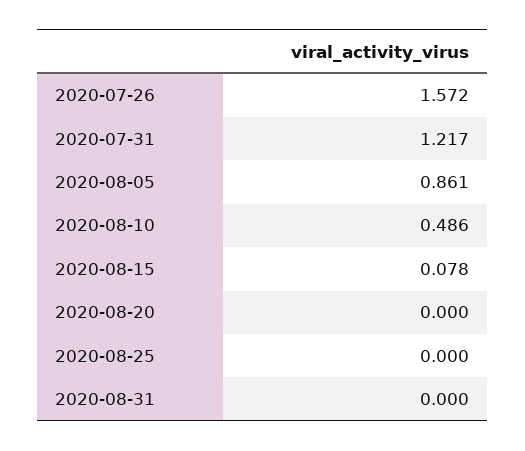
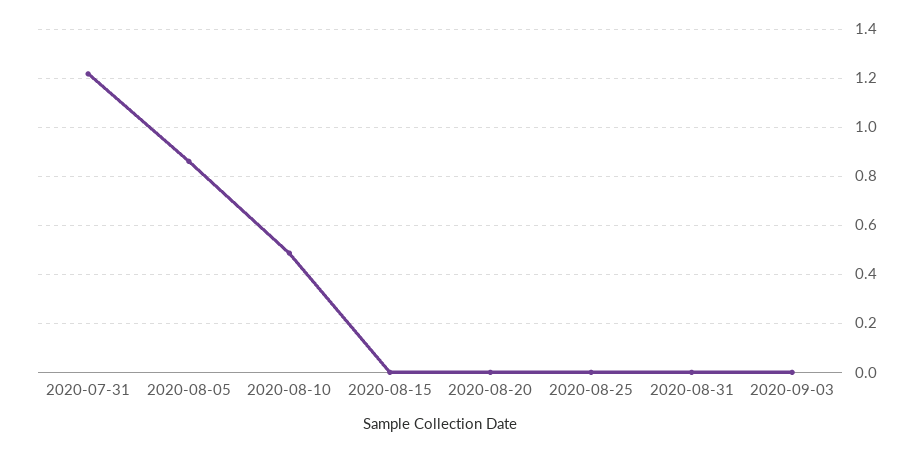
2020-07-26: 1.572 -> none
2020-08-15: 0.078 -> 0
2020-09-03: none -> 0

